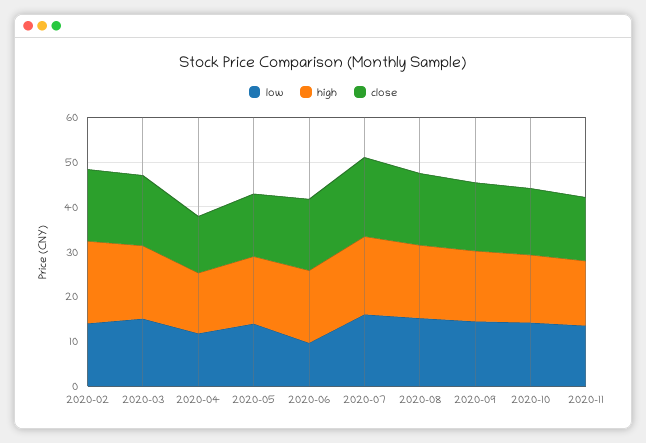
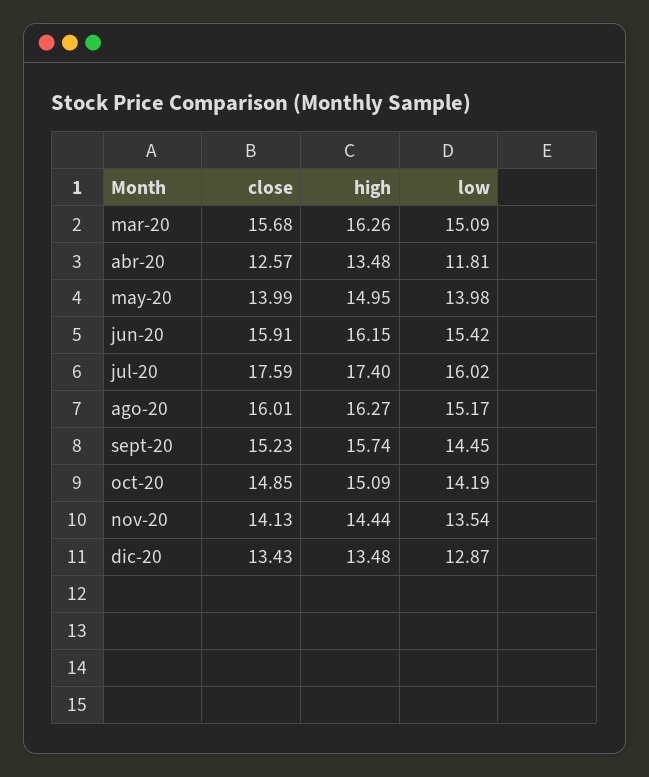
low, 2020-02: 14 -> none
high, 2020-02: 18 -> none
close, 2020-02: 16 -> none
low, 2020-06: 10 -> 15.42
close, dic-20: none -> 13.43
high, dic-20: none -> 13.48
low, dic-20: none -> 12.87

